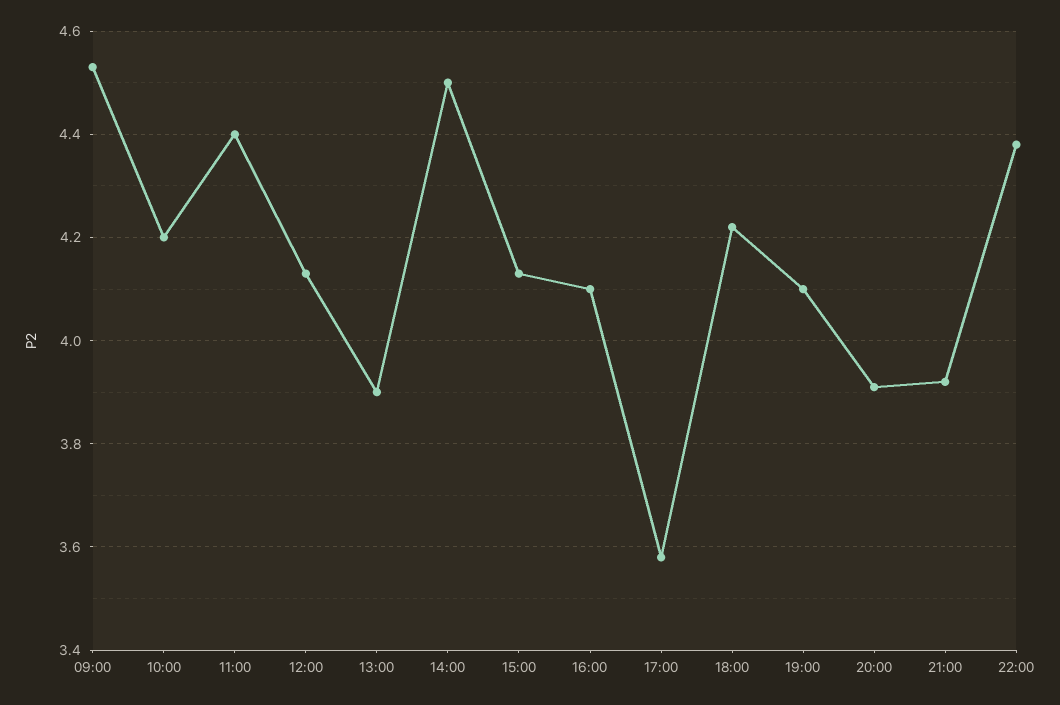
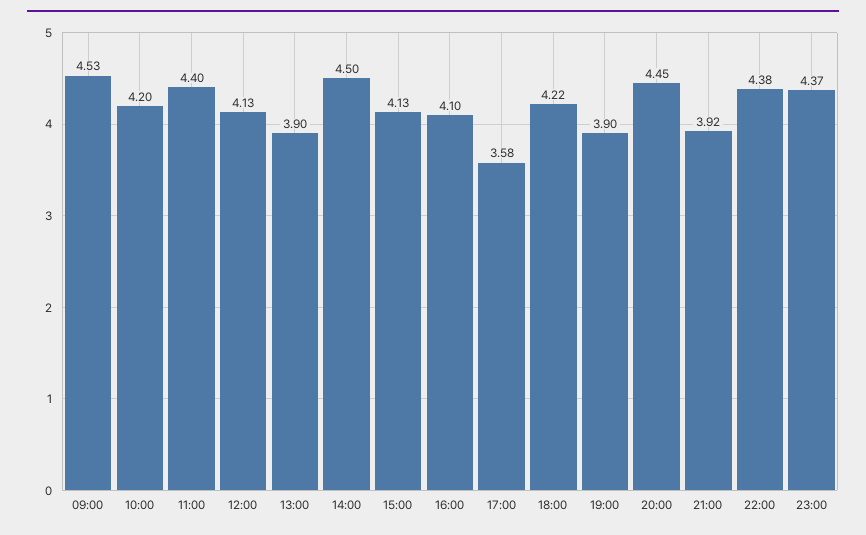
19:00: 4.1 -> 3.9
20:00: 3.9 -> 4.45
23:00: none -> 4.37

